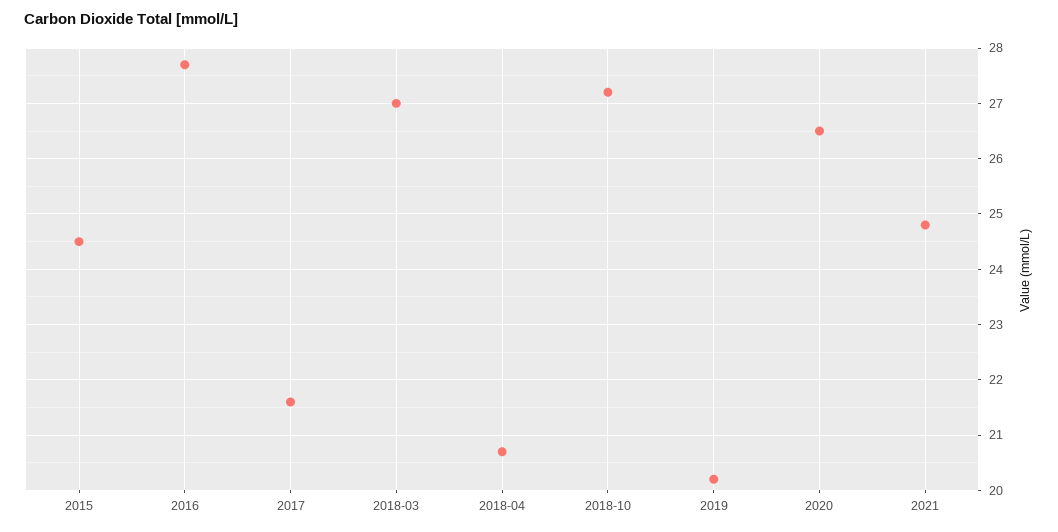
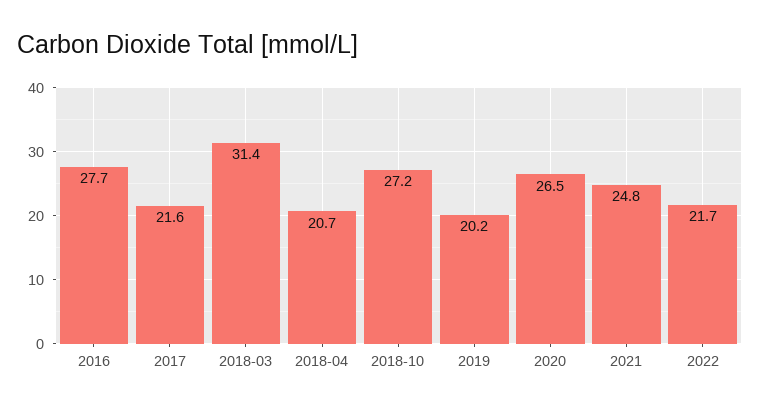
2015: 24.5 -> none
2018-03: 27 -> 31.4
2022: none -> 21.7

